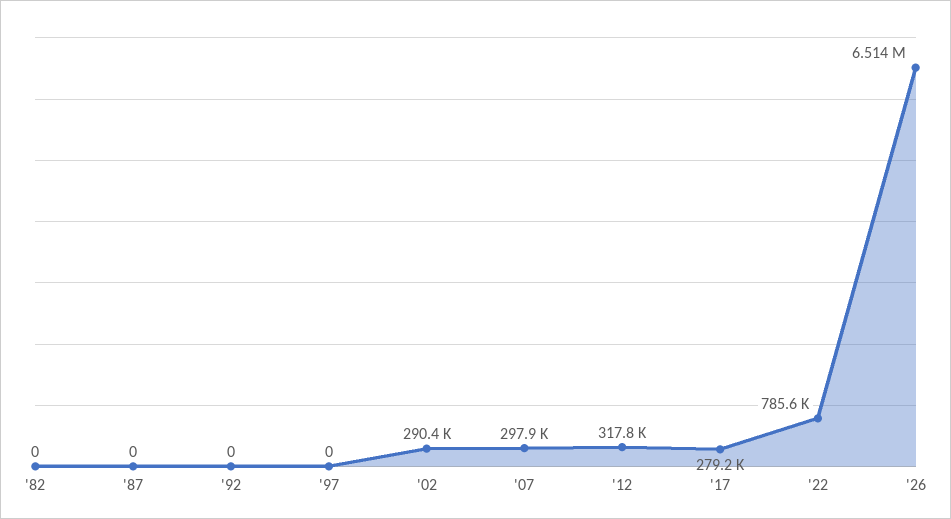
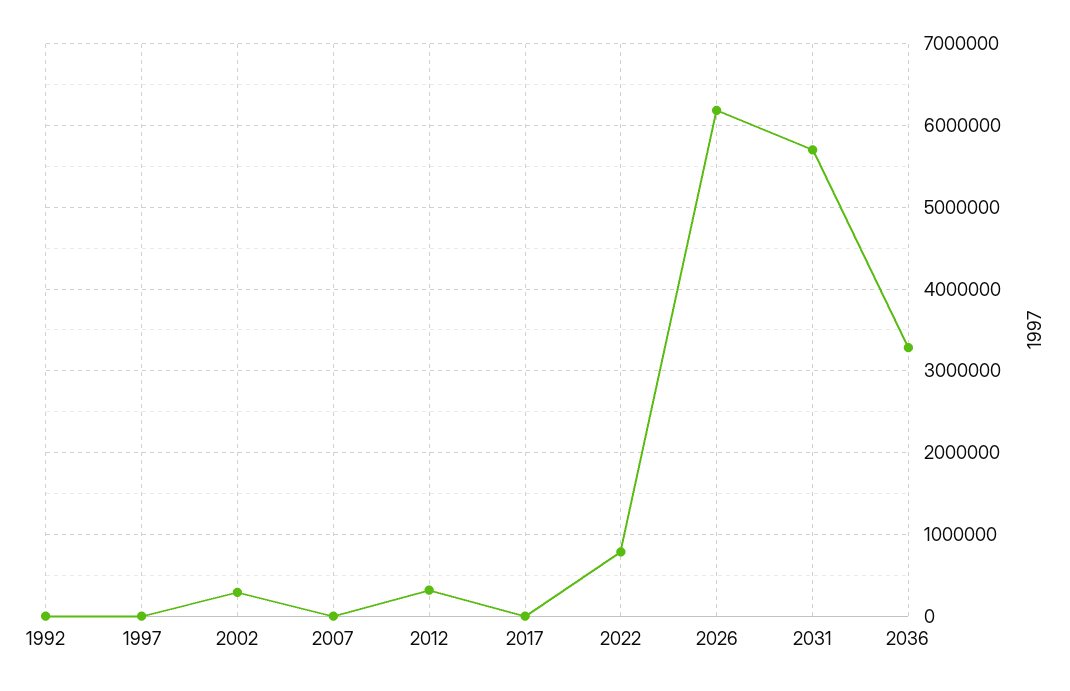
'82: 0 -> none
'87: 0 -> none
'07: 297900 -> 0
'17: 279200 -> 0
'26: 6514000 -> 6200000
2031: none -> 5700000
2036: none -> 3300000

